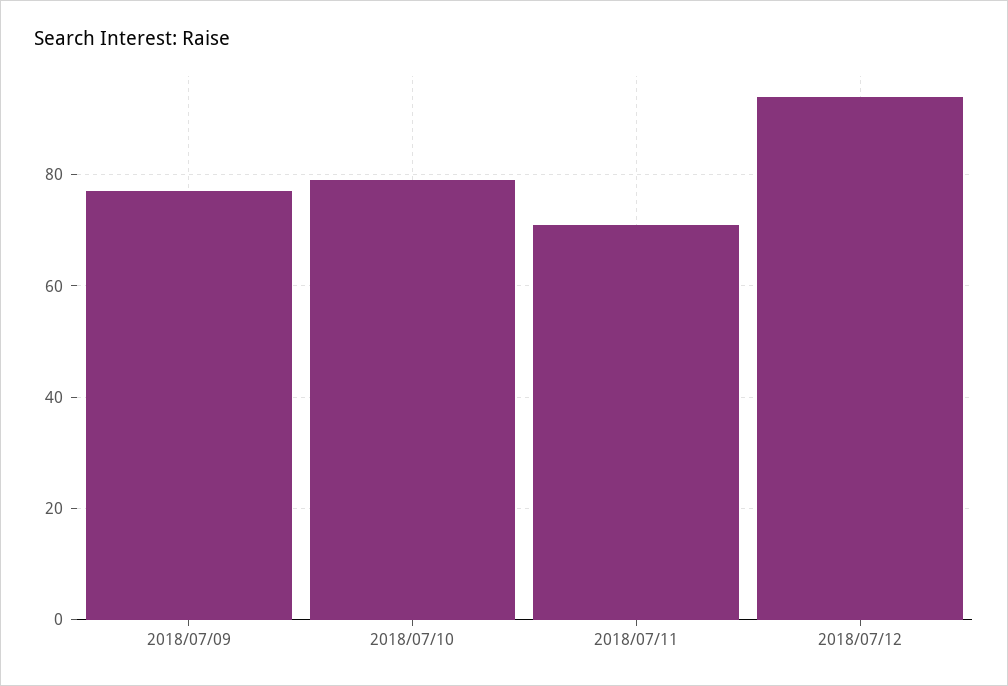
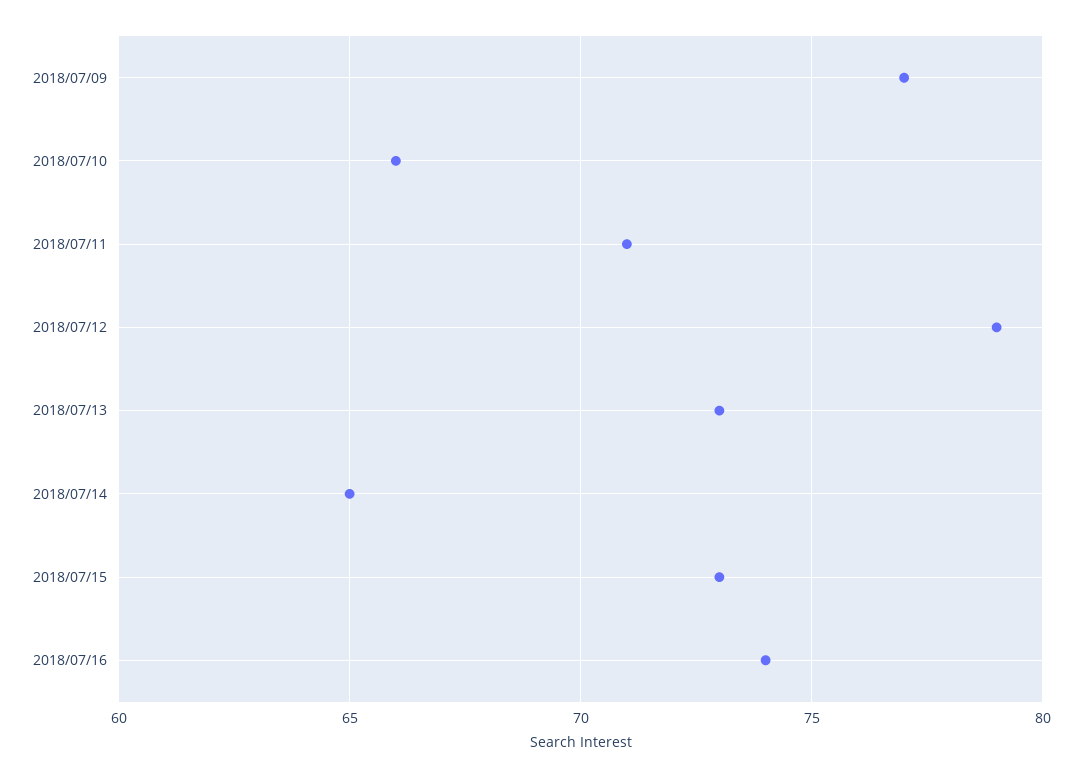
2018/07/10: 80 -> 66
2018/07/12: 95 -> 79
2018/07/13: none -> 73
2018/07/14: none -> 65
2018/07/15: none -> 73
2018/07/16: none -> 74

